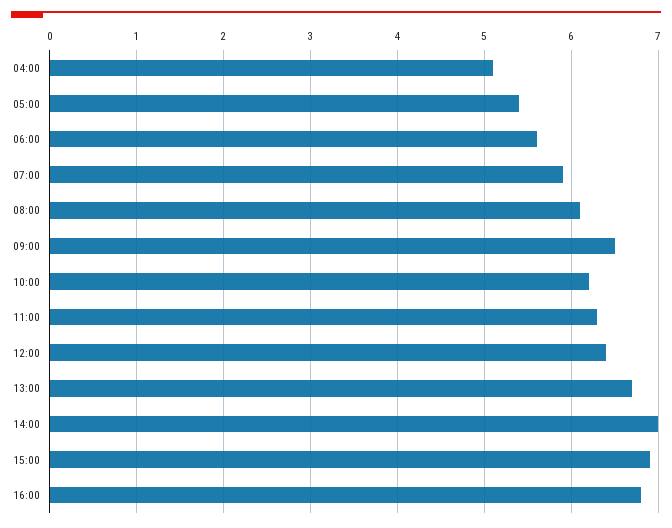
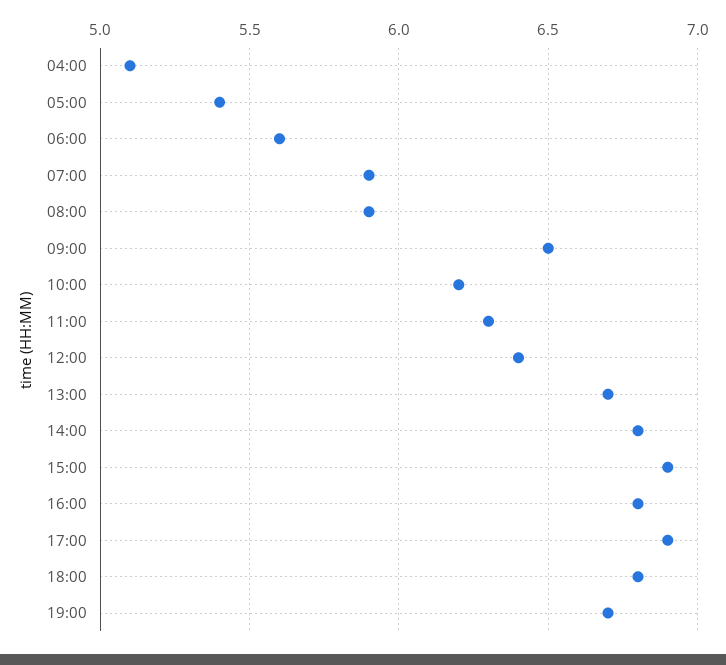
08:00: 6.1 -> 5.9
14:00: 7 -> 6.8
17:00: none -> 6.9
18:00: none -> 6.8
19:00: none -> 6.7

